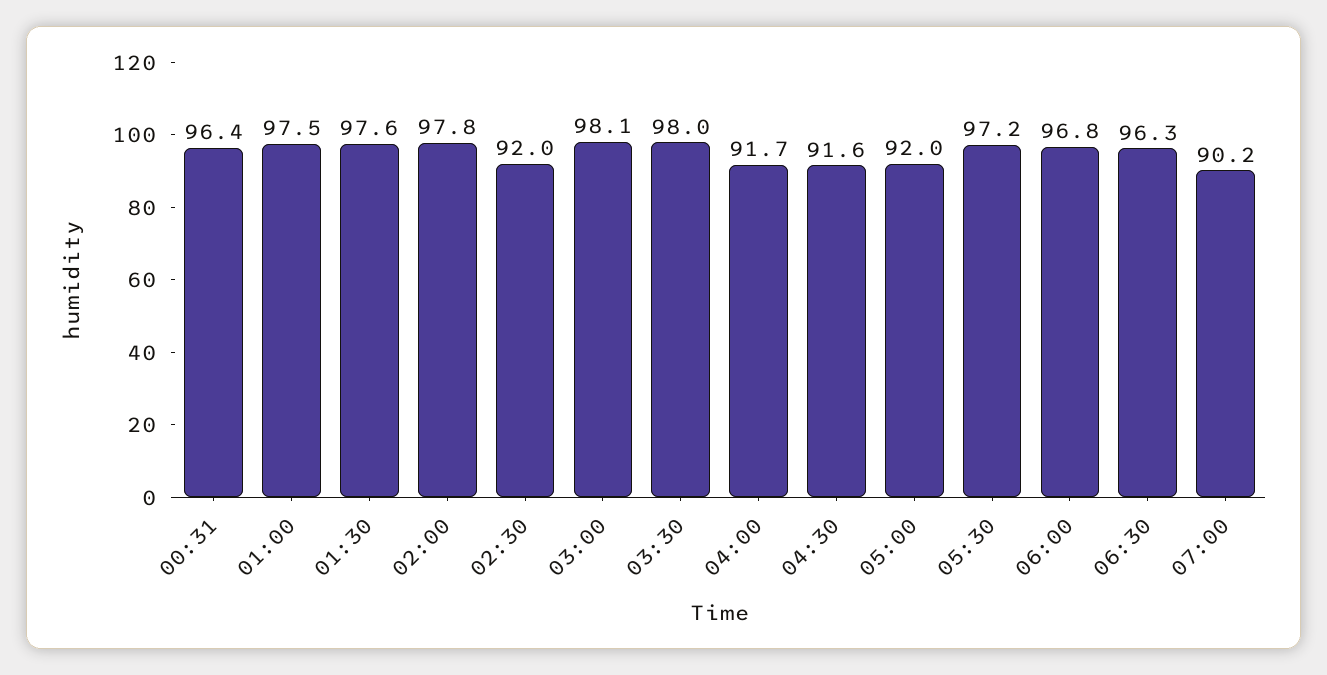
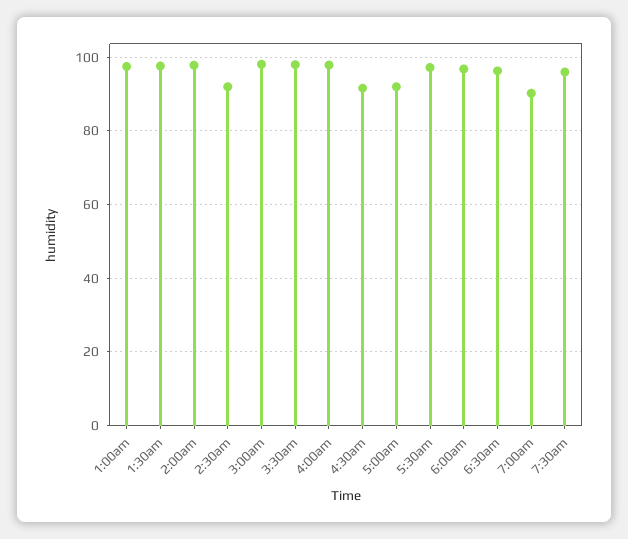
00:31: 96.4 -> none
04:00: 91.7 -> 98
7:30am: none -> 96

